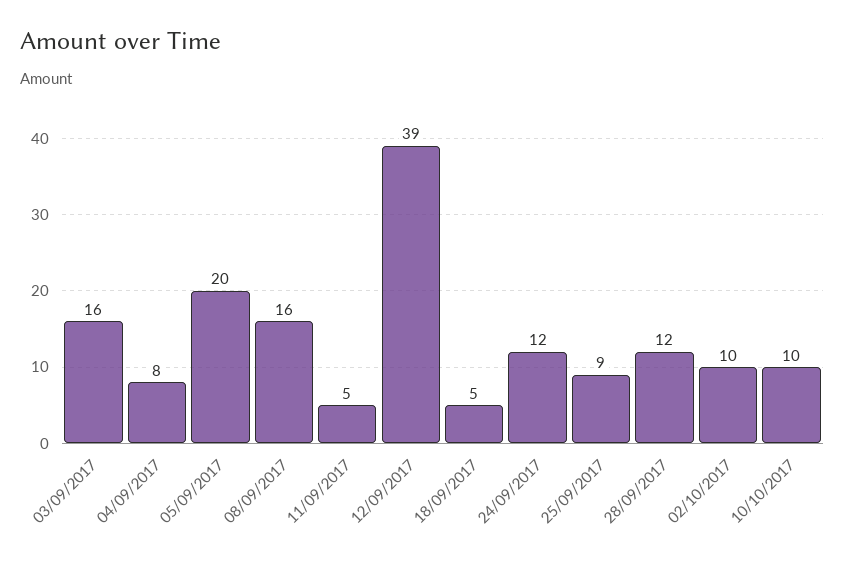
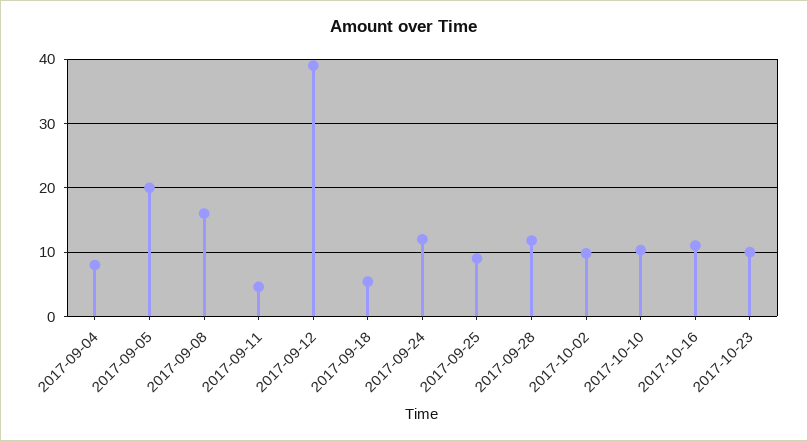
03/09/2017: 16 -> none
2017-10-16: none -> 11
2017-10-23: none -> 10

